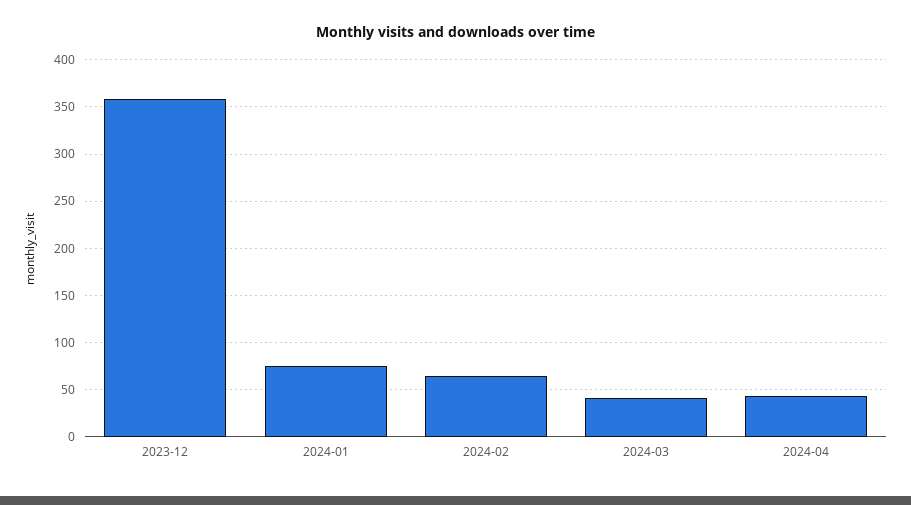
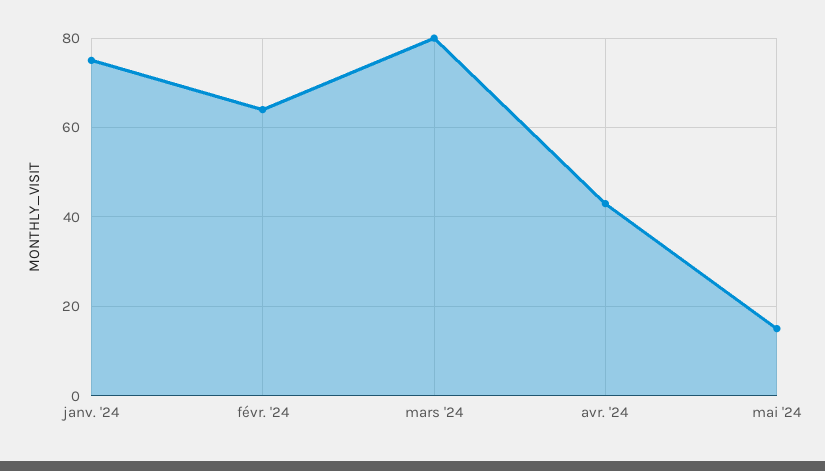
2023-12: 360 -> none
2024-03: 40 -> 80
mai '24: none -> 15

